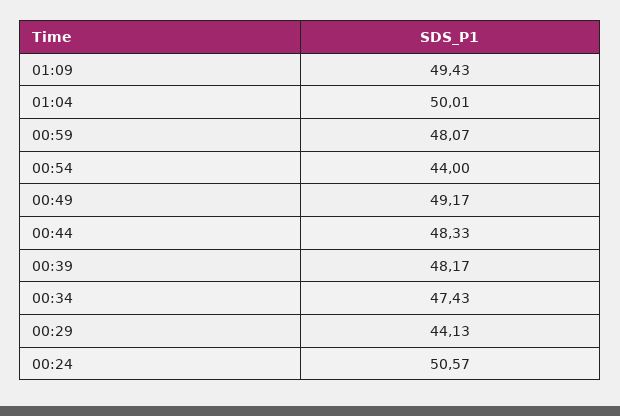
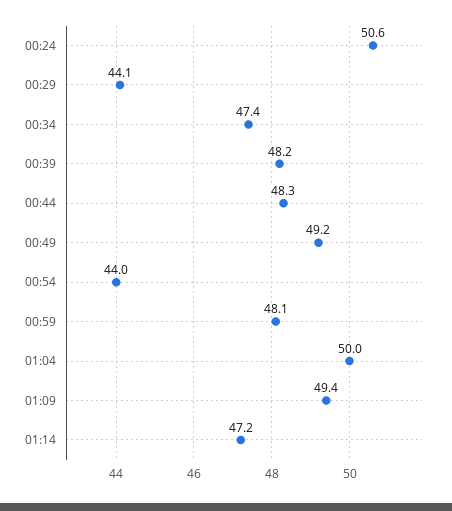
01:14: none -> 47.2

